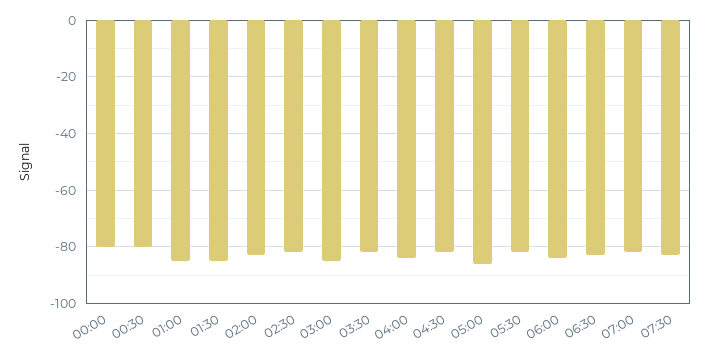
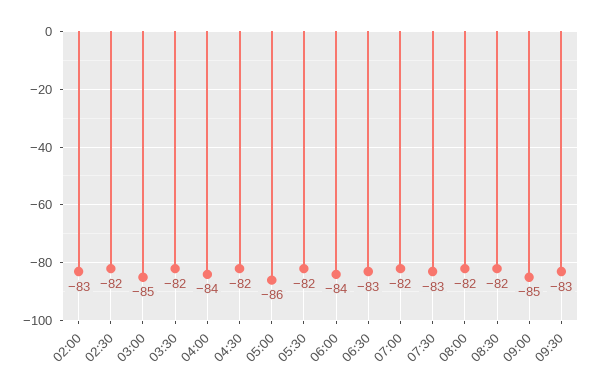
00:00: -80 -> none
00:30: -80 -> none
01:00: -85 -> none
01:30: -85 -> none
08:00: none -> -82
08:30: none -> -82
09:00: none -> -85
09:30: none -> -83

